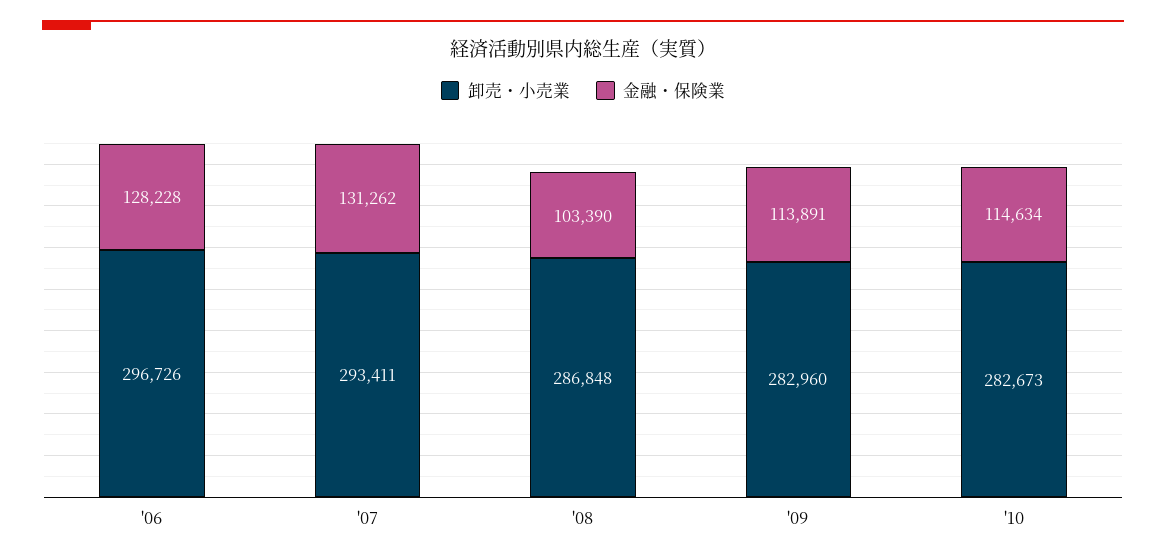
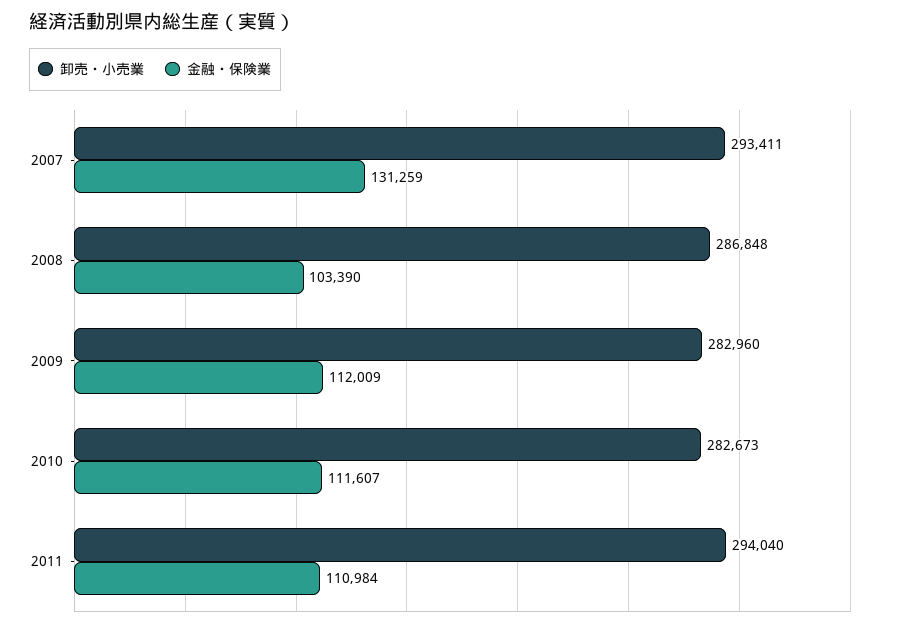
卸売・小売業, '06: 296726 -> none
金融・保険業, '06: 128228 -> none
金融・保険業, '07: 131262 -> 131259
金融・保険業, '09: 113891 -> 112009
金融・保険業, '10: 114634 -> 111607
卸売・小売業, 2011: none -> 294040
金融・保険業, 2011: none -> 110984

